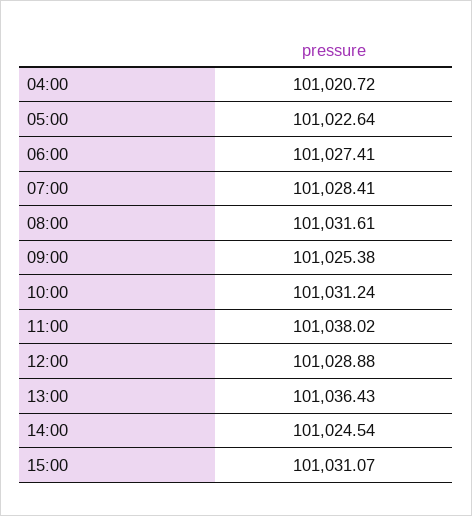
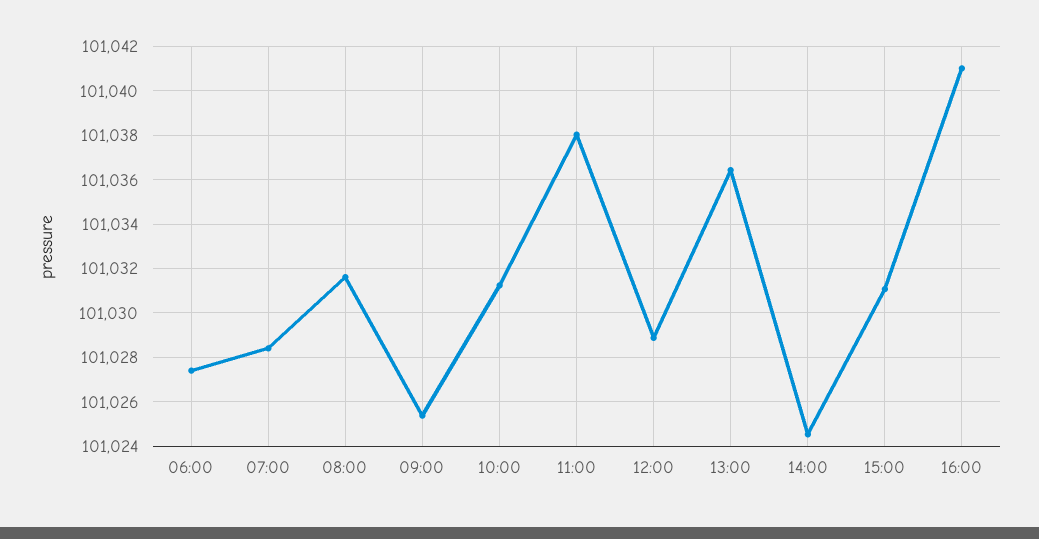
04:00: 101020.72 -> none
05:00: 101022.64 -> none
16:00: none -> 101041

